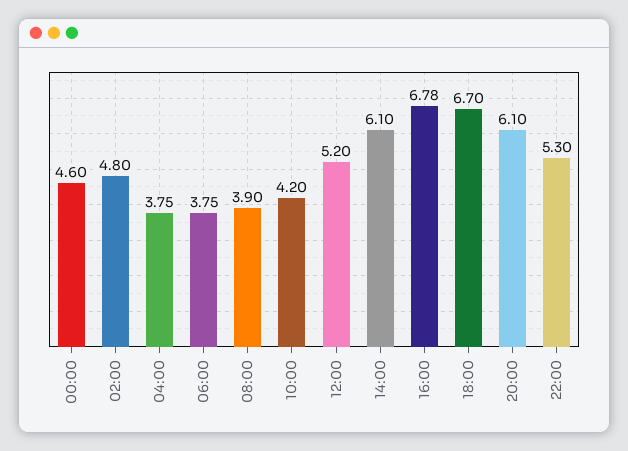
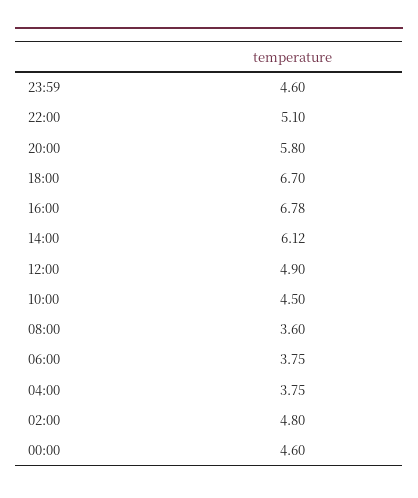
08:00: 3.9 -> 3.6
10:00: 4.2 -> 4.5
12:00: 5.2 -> 4.9
14:00: 6.1 -> 6.12
20:00: 6.1 -> 5.8
22:00: 5.3 -> 5.1
23:59: none -> 4.6

